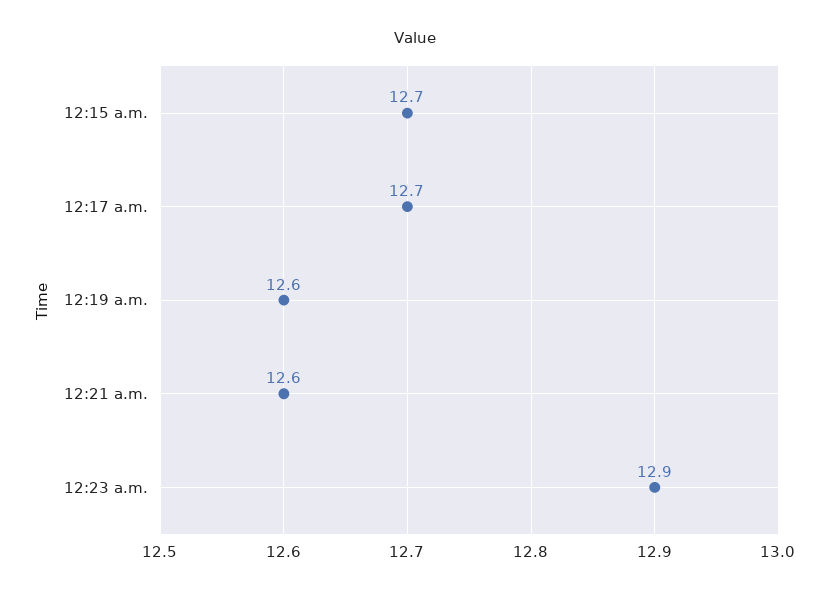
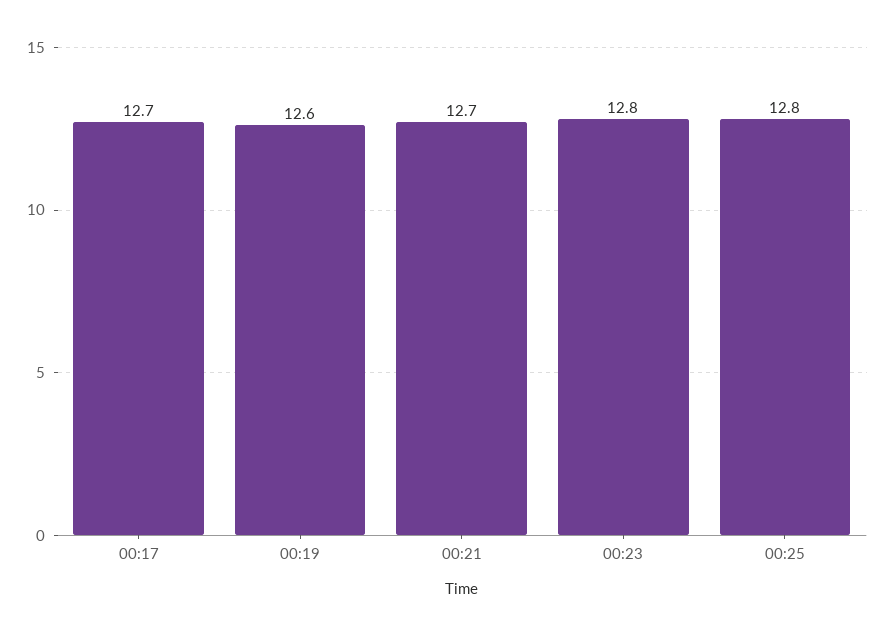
12:15 a.m.: 12.7 -> none
12:21 a.m.: 12.6 -> 12.7
12:23 a.m.: 12.9 -> 12.8
00:25: none -> 12.8

